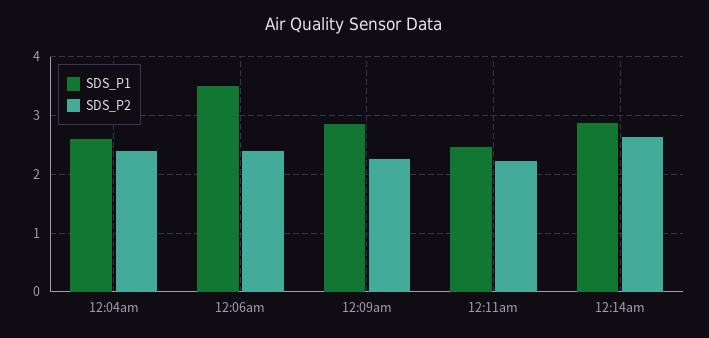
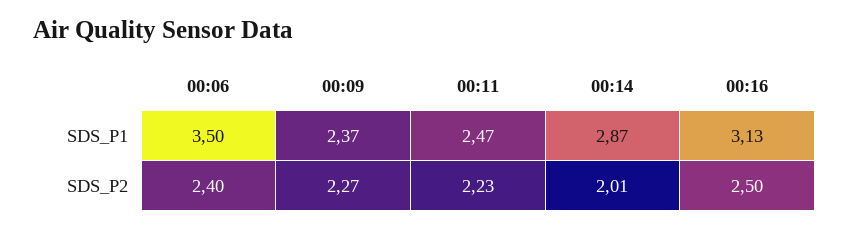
SDS_P1, 12:04am: 2.6 -> none
SDS_P2, 12:04am: 2.4 -> none
SDS_P1, 12:09am: 2.8 -> 2.37
SDS_P2, 12:14am: 2.6 -> 2.01
SDS_P1, 00:16: none -> 3.13
SDS_P2, 00:16: none -> 2.5

